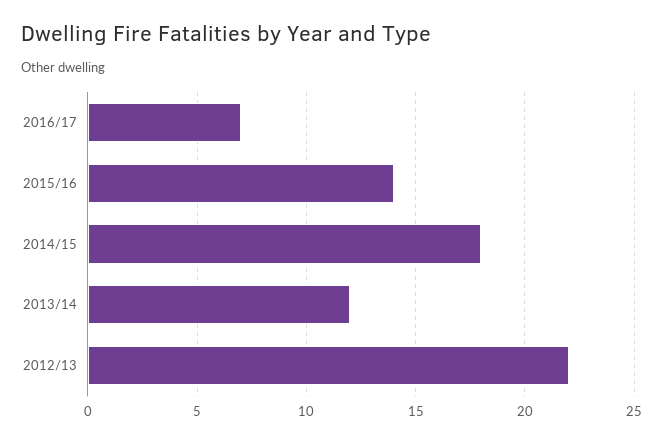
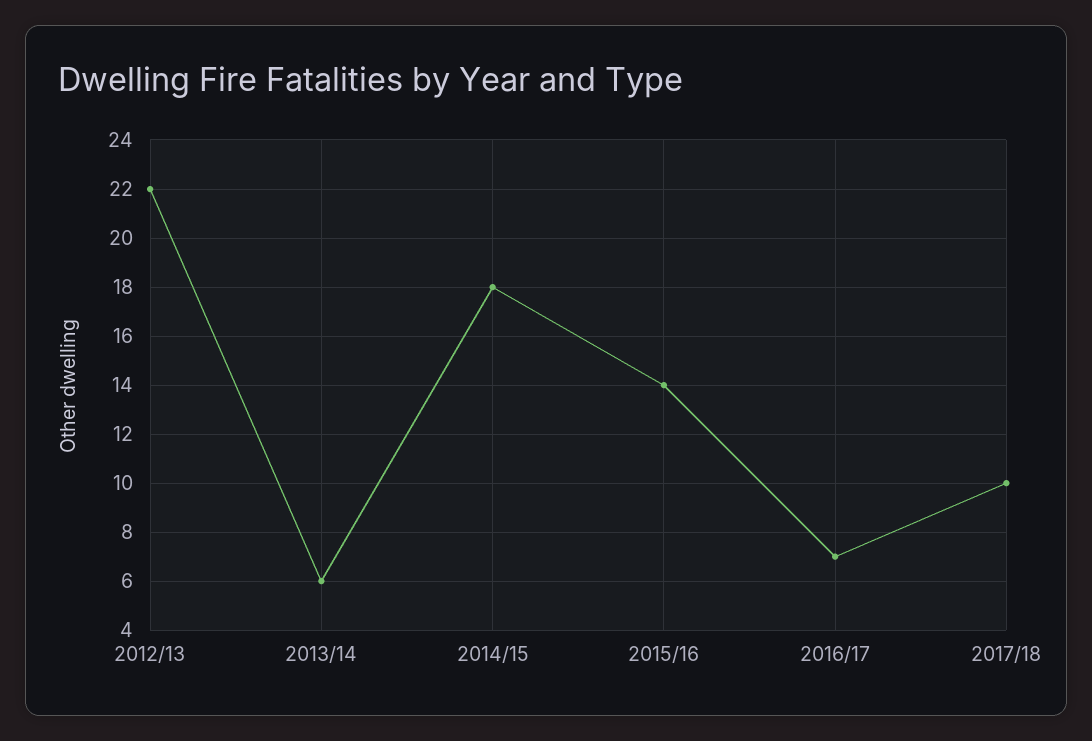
2013/14: 12 -> 6
2017/18: none -> 10

